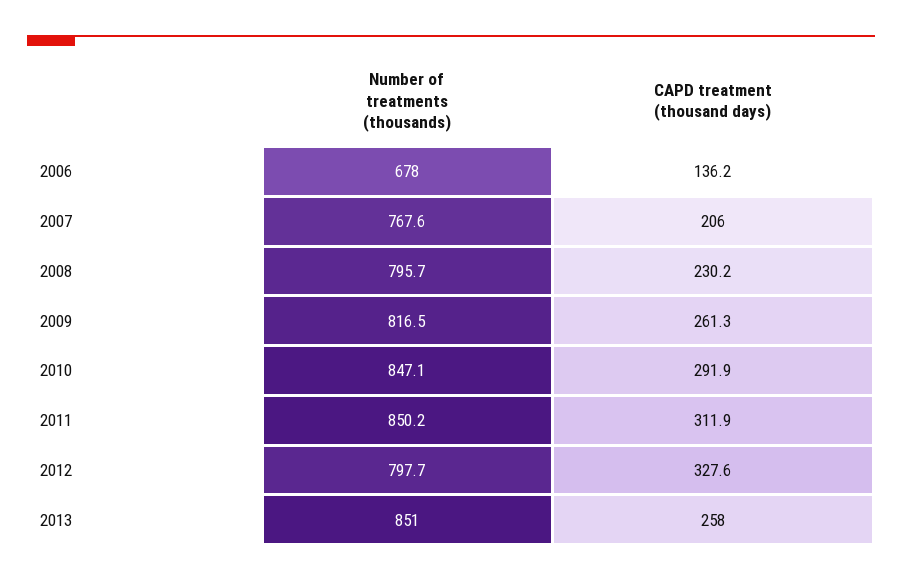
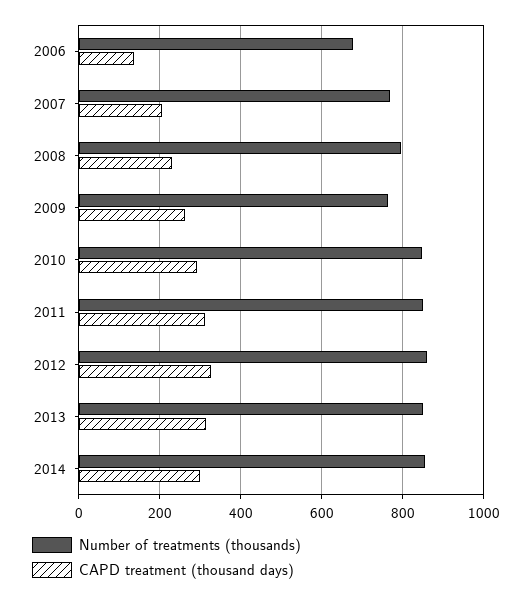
Number of treatments (thousands), 2009: 816.5 -> 760
Number of treatments (thousands), 2012: 797.7 -> 860
CAPD treatment (thousand days), 2013: 258 -> 320
Number of treatments (thousands), 2014: none -> 860
CAPD treatment (thousand days), 2014: none -> 300

